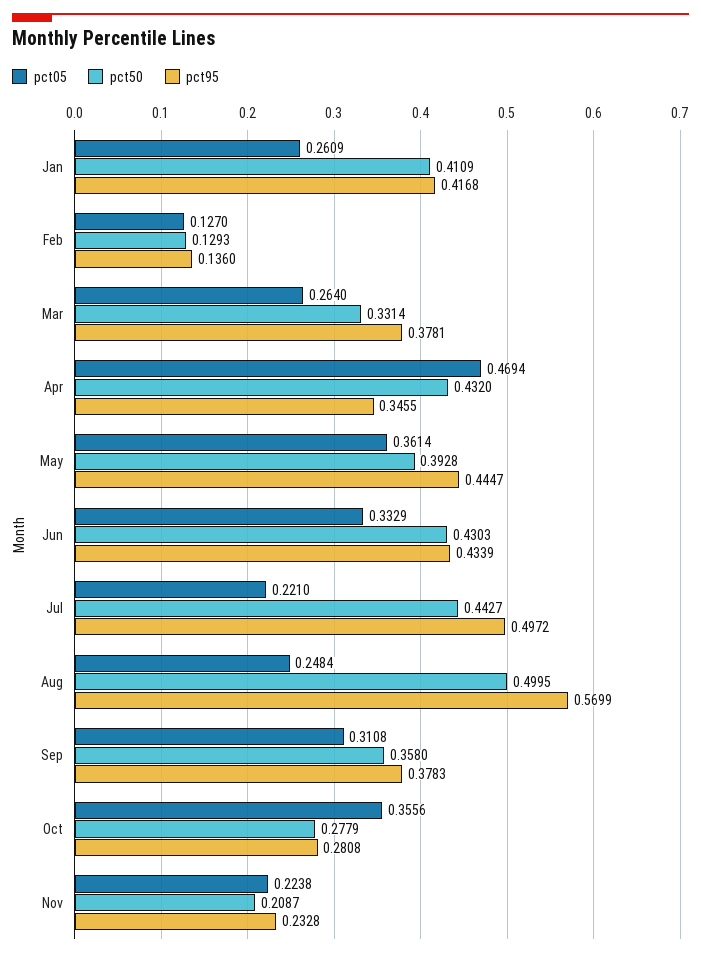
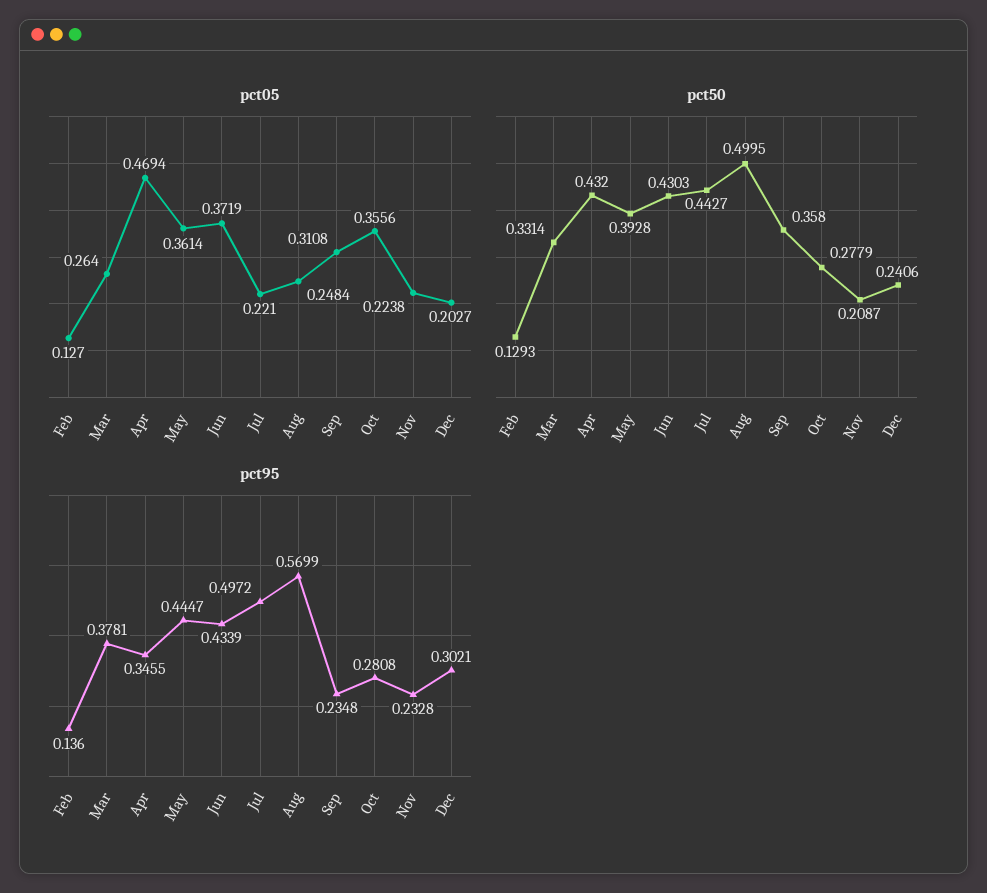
pct05, Jan: 0.2609 -> none
pct50, Jan: 0.4109 -> none
pct95, Jan: 0.4168 -> none
pct05, Jun: 0.3329 -> 0.3719
pct95, Sep: 0.3783 -> 0.2348
pct05, Dec: none -> 0.2027
pct50, Dec: none -> 0.2406
pct95, Dec: none -> 0.3021

